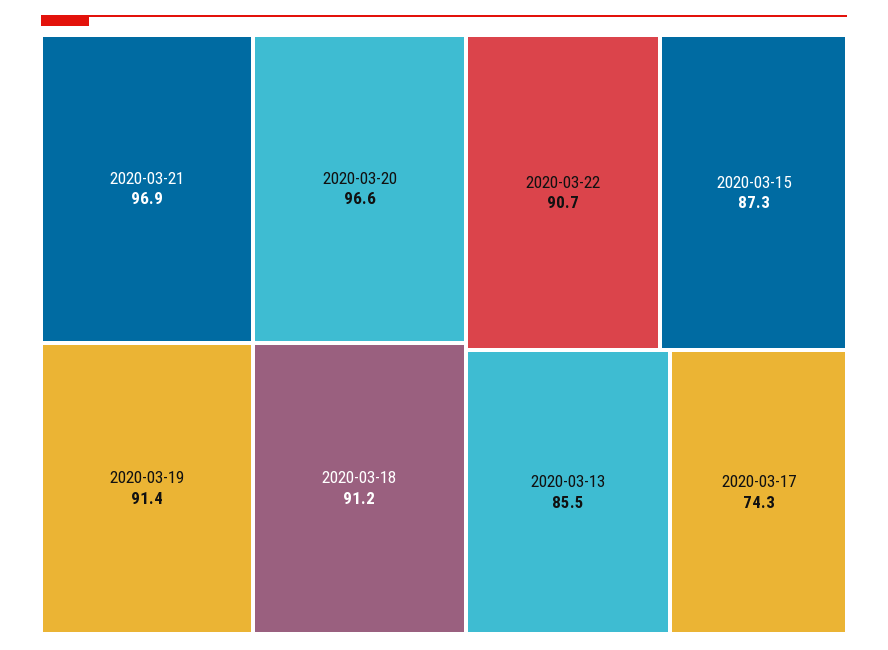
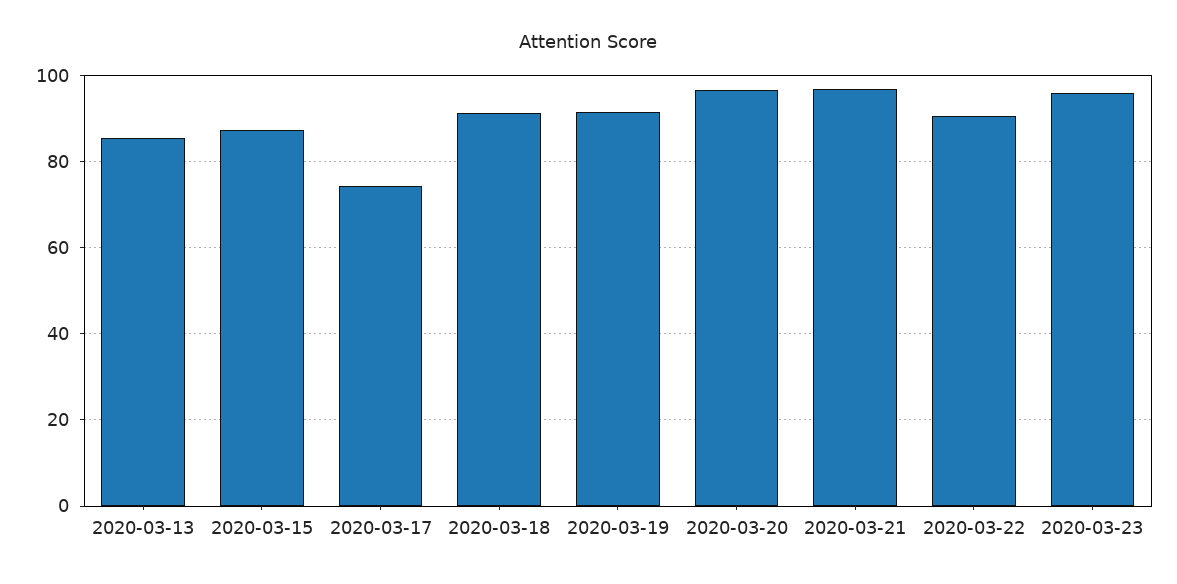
2020-03-23: none -> 96

